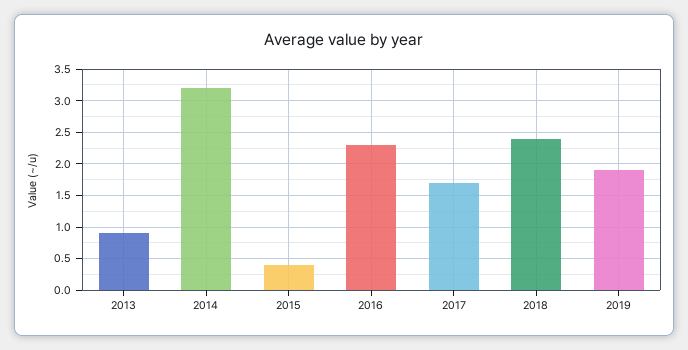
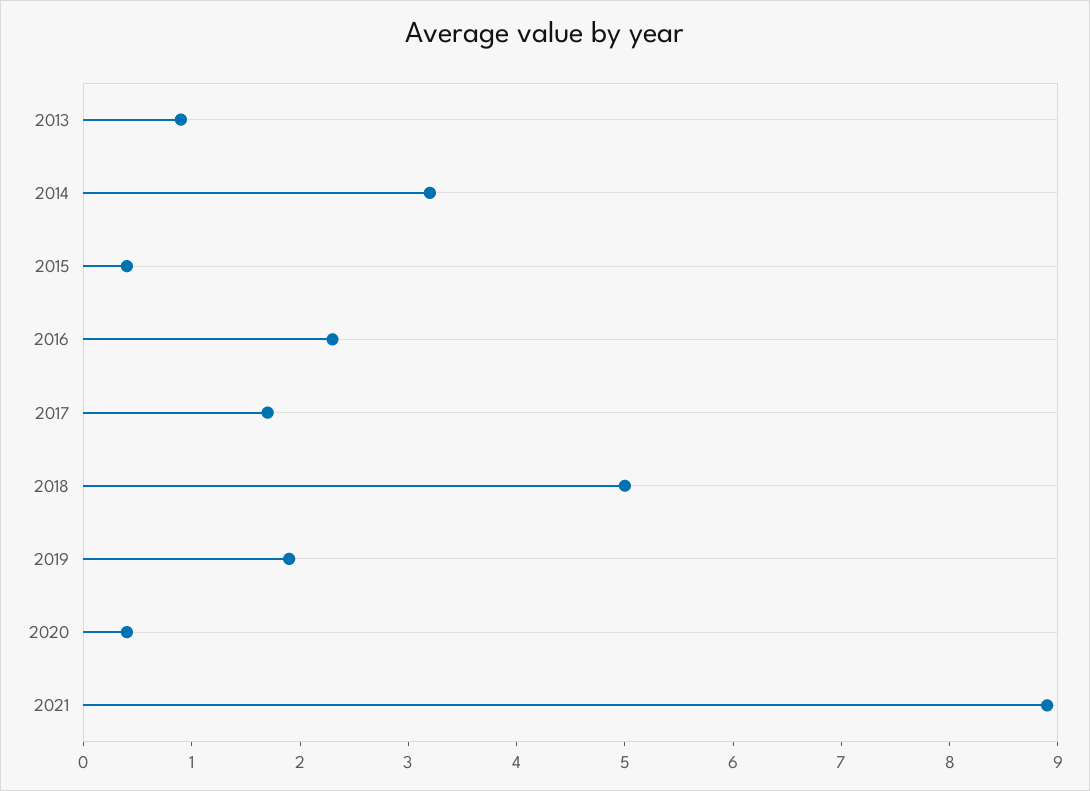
2018: 2.4 -> 5
2020: none -> 0.4
2021: none -> 8.9

